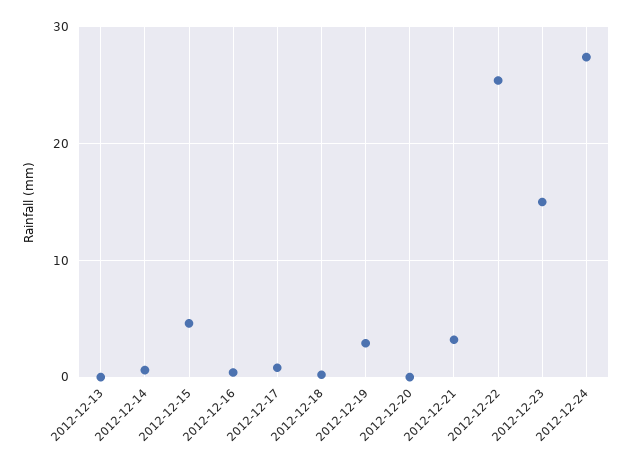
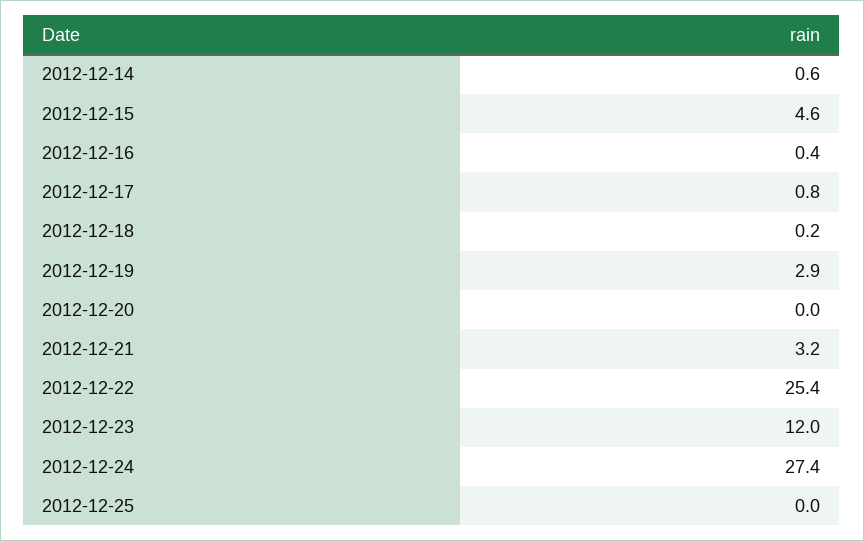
2012-12-13: 0 -> none
2012-12-23: 15 -> 12
2012-12-25: none -> 0

